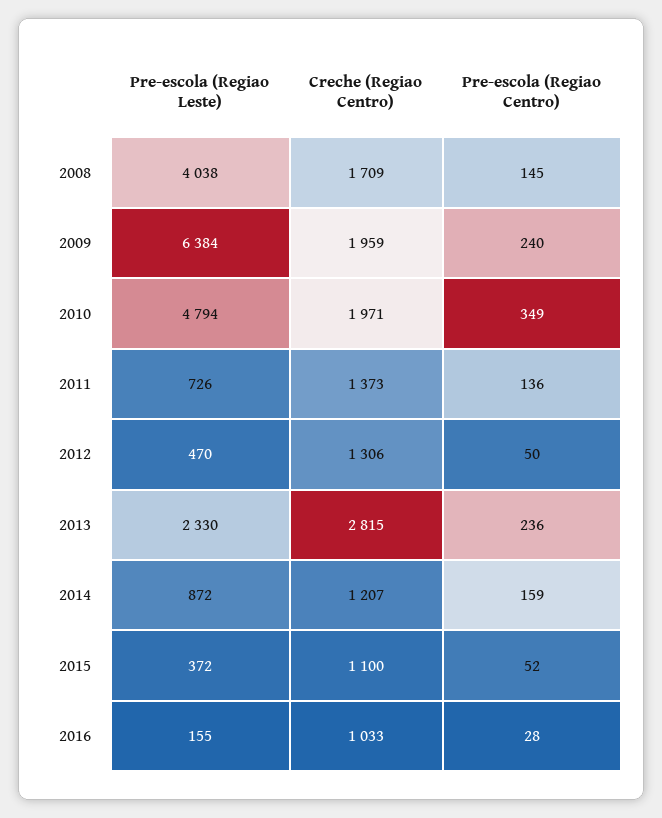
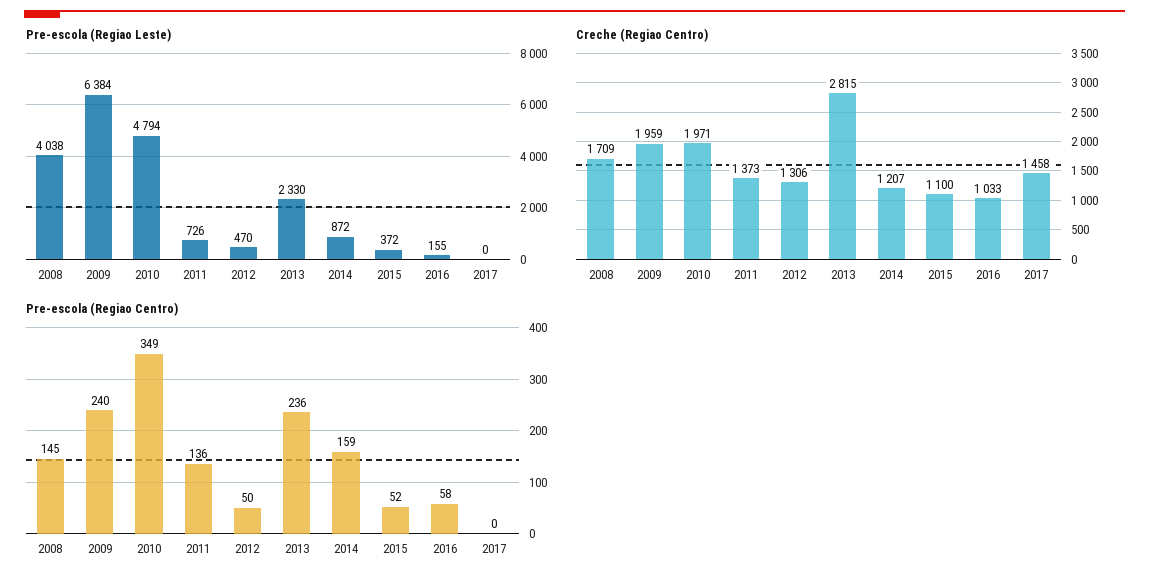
Pre-escola (Regiao Centro), 2016: 28 -> 58
Pre-escola (Regiao Leste), 2017: none -> 0
Creche (Regiao Centro), 2017: none -> 1458
Pre-escola (Regiao Centro), 2017: none -> 0

